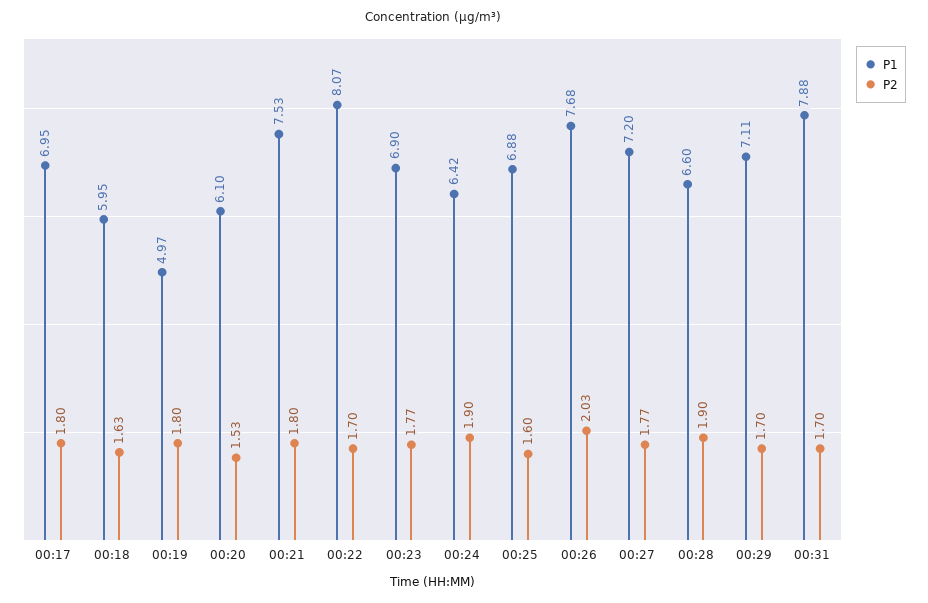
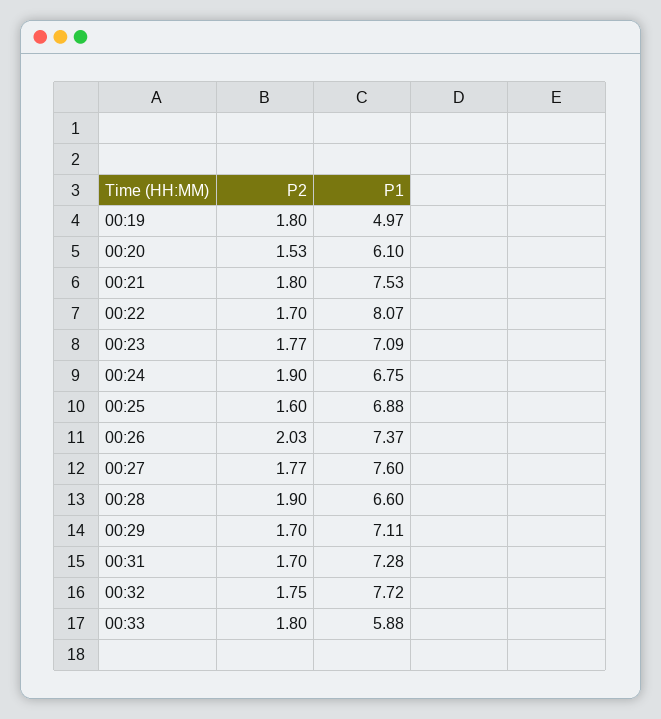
P1, 00:17: 6.95 -> none
P2, 00:17: 1.8 -> none
P1, 00:18: 5.95 -> none
P2, 00:18: 1.63 -> none
P1, 00:23: 6.9 -> 7.09
P1, 00:24: 6.42 -> 6.75
P1, 00:26: 7.68 -> 7.37
P1, 00:27: 7.2 -> 7.6
P1, 00:31: 7.88 -> 7.28
P2, 00:32: none -> 1.75
P1, 00:32: none -> 7.72
P2, 00:33: none -> 1.8
P1, 00:33: none -> 5.88

